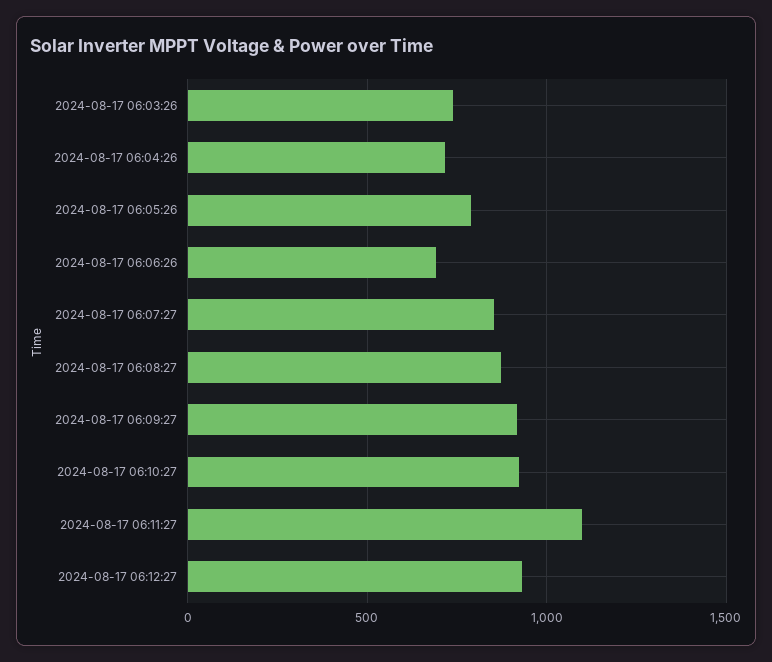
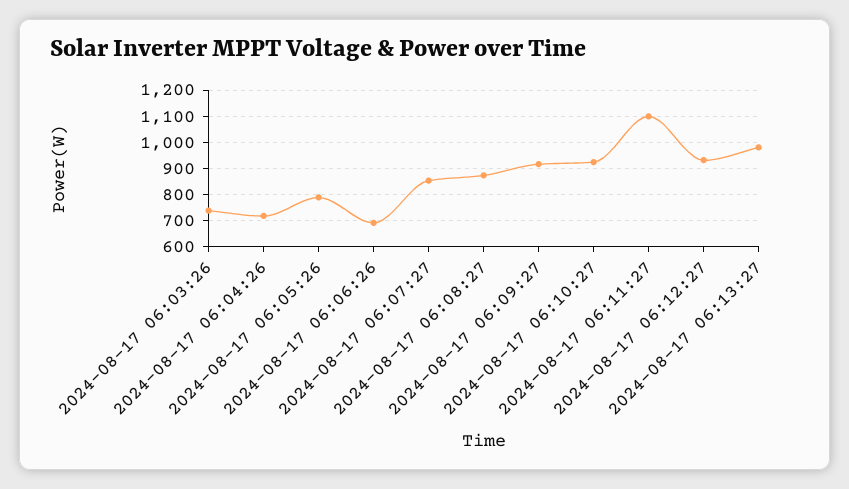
2024-08-17 06:13:27: none -> 975

